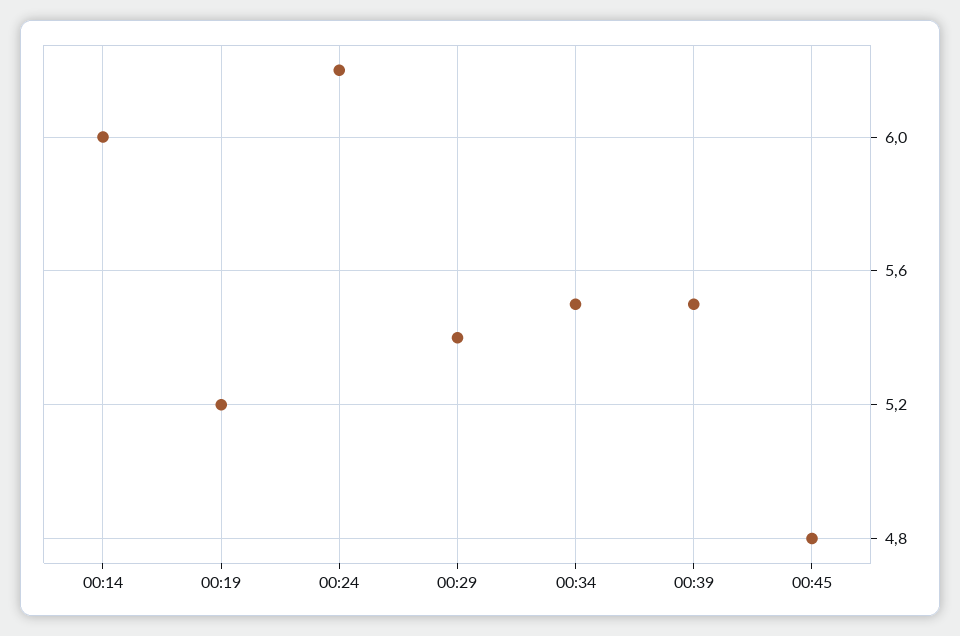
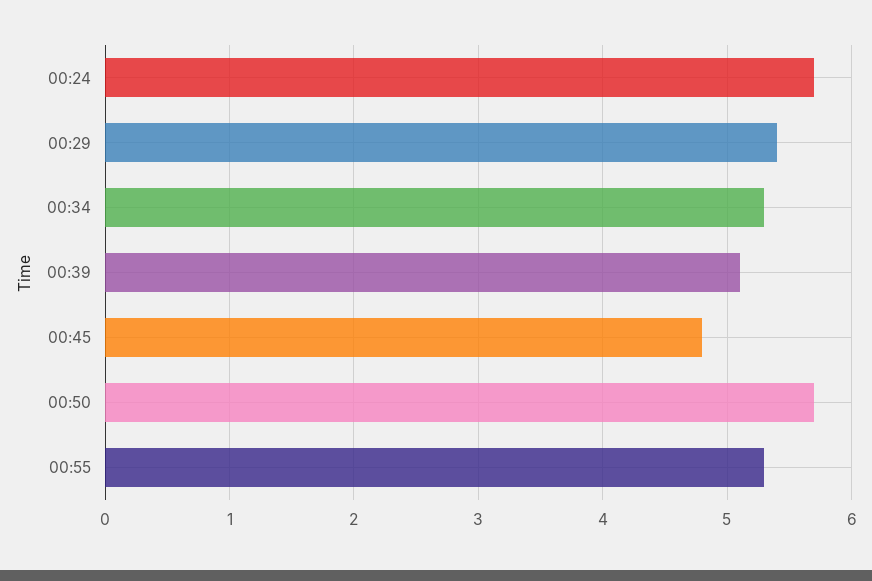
00:14: 6 -> none
00:19: 5.2 -> none
00:24: 6.2 -> 5.7
00:34: 5.5 -> 5.3
00:39: 5.5 -> 5.1
00:50: none -> 5.7
00:55: none -> 5.3

